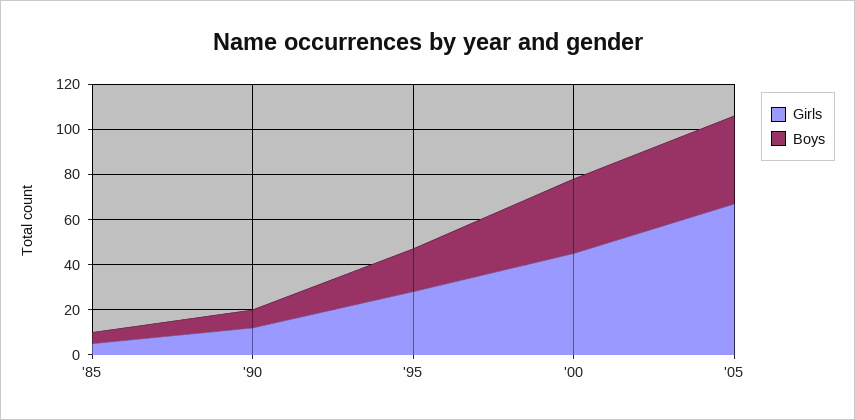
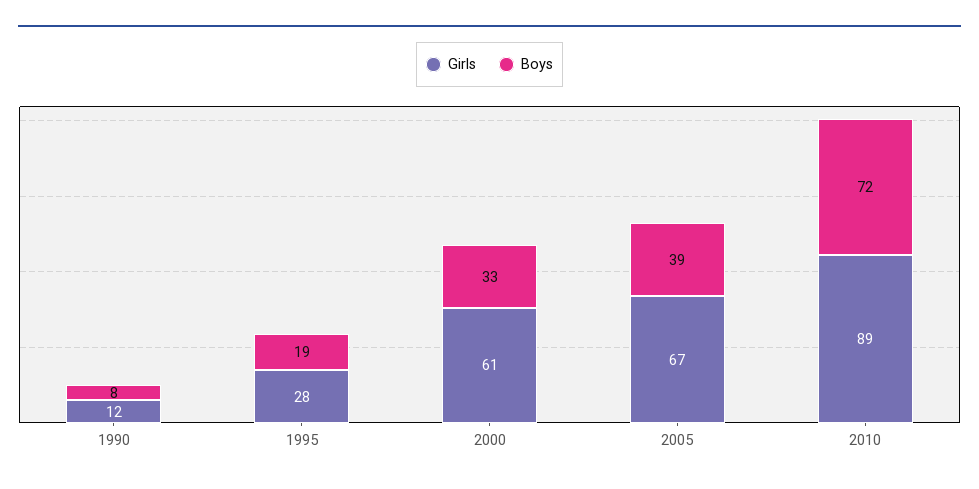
Girls, '85: 5 -> none
Boys, '85: 5 -> none
Girls, '00: 45 -> 61
Girls, 2010: none -> 89
Boys, 2010: none -> 72

